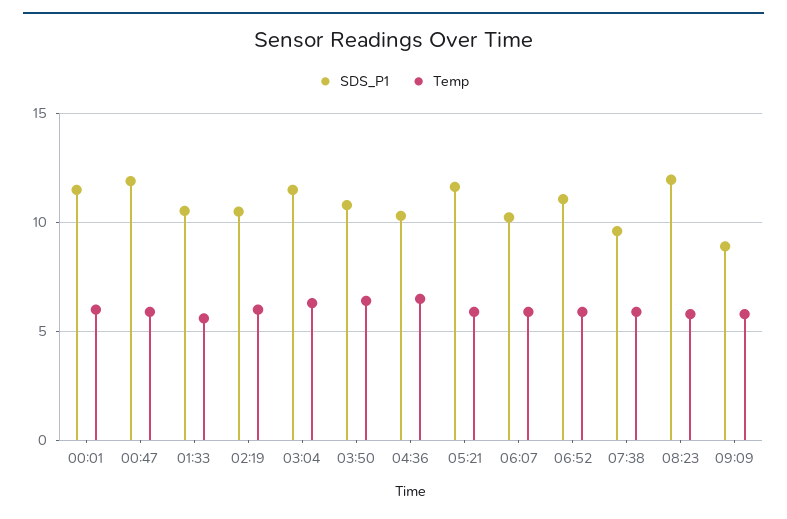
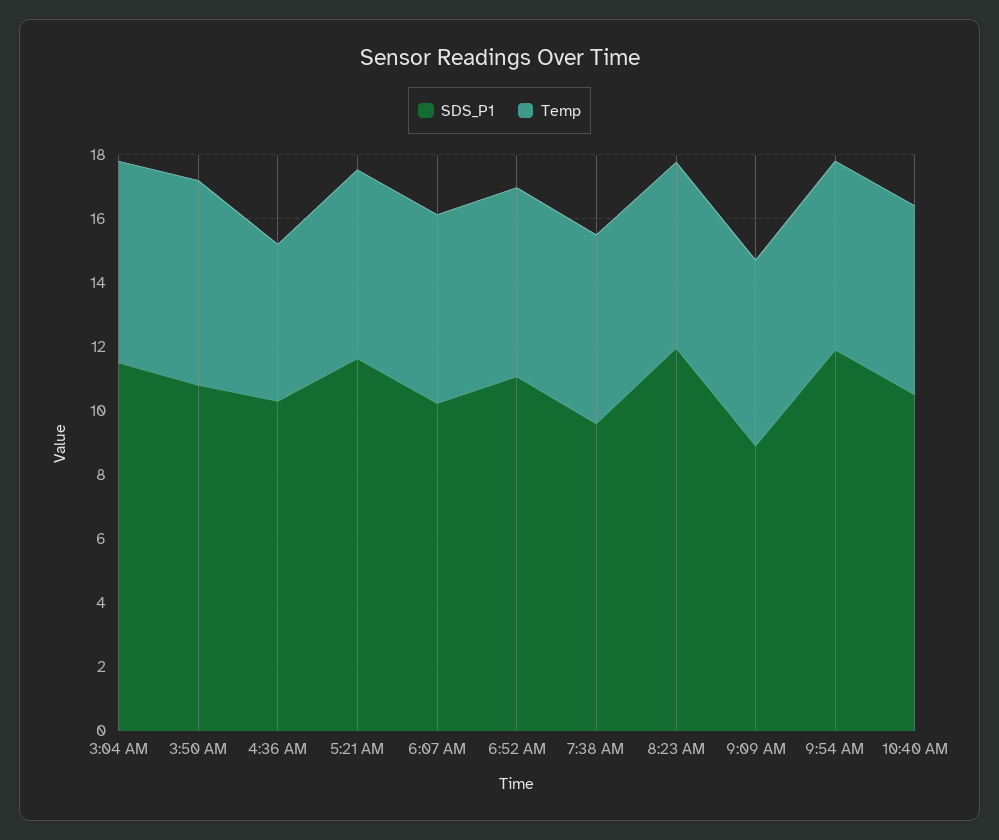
SDS_P1, 00:01: 11.5 -> none
Temp, 00:01: 6 -> none
SDS_P1, 00:47: 12 -> none
Temp, 00:47: 6 -> none
SDS_P1, 01:33: 10.5 -> none
Temp, 01:33: 5.5 -> none
SDS_P1, 02:19: 10.5 -> none
Temp, 02:19: 6 -> none
Temp, 04:36: 6.5 -> 5
SDS_P1, 9:54 AM: none -> 12
Temp, 9:54 AM: none -> 6
SDS_P1, 10:40 AM: none -> 10.5
Temp, 10:40 AM: none -> 6

